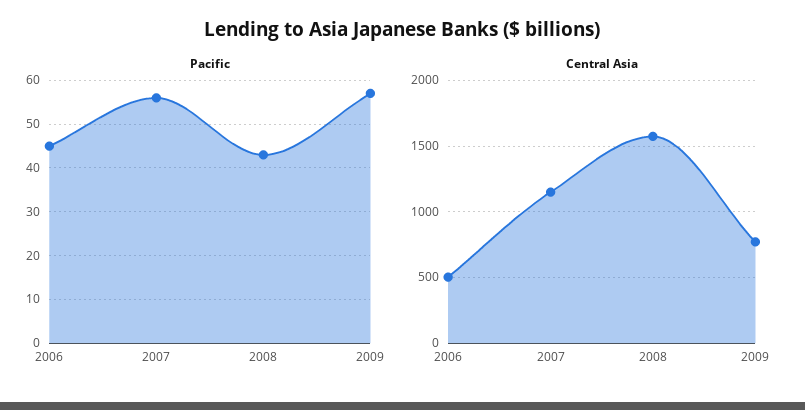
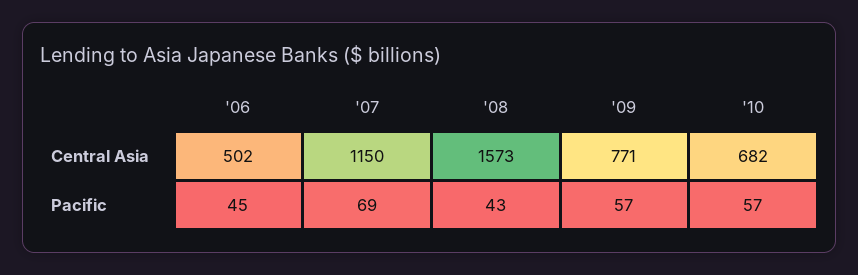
Pacific, 2007: 55 -> 69
Central Asia, '10: none -> 682
Pacific, '10: none -> 57

